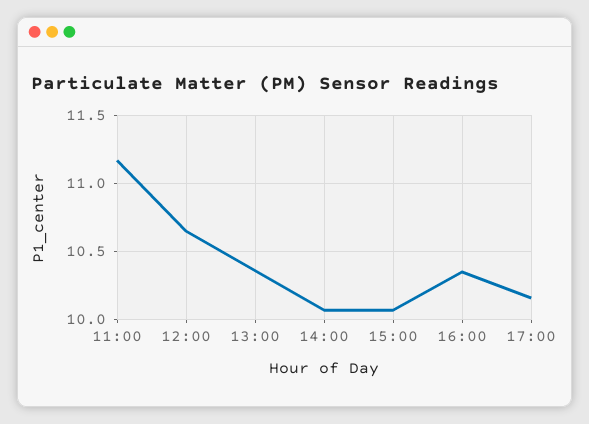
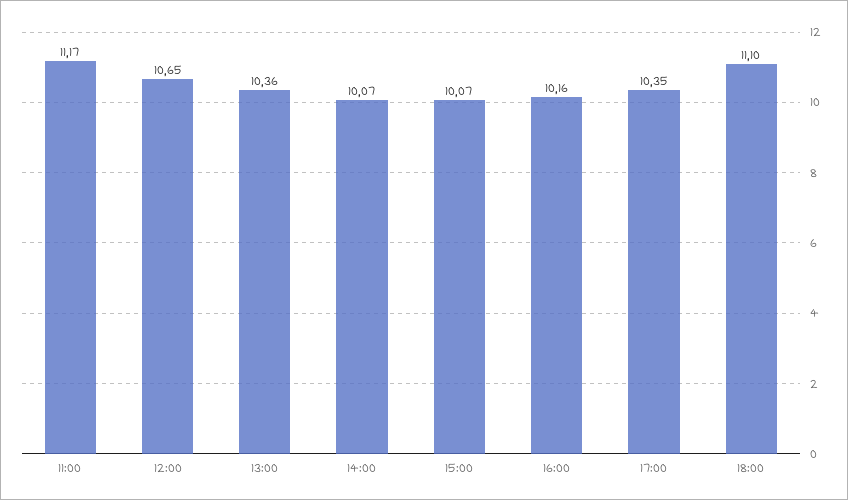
16:00: 10.35 -> 10.16
17:00: 10.15 -> 10.35
18:00: none -> 11.1

